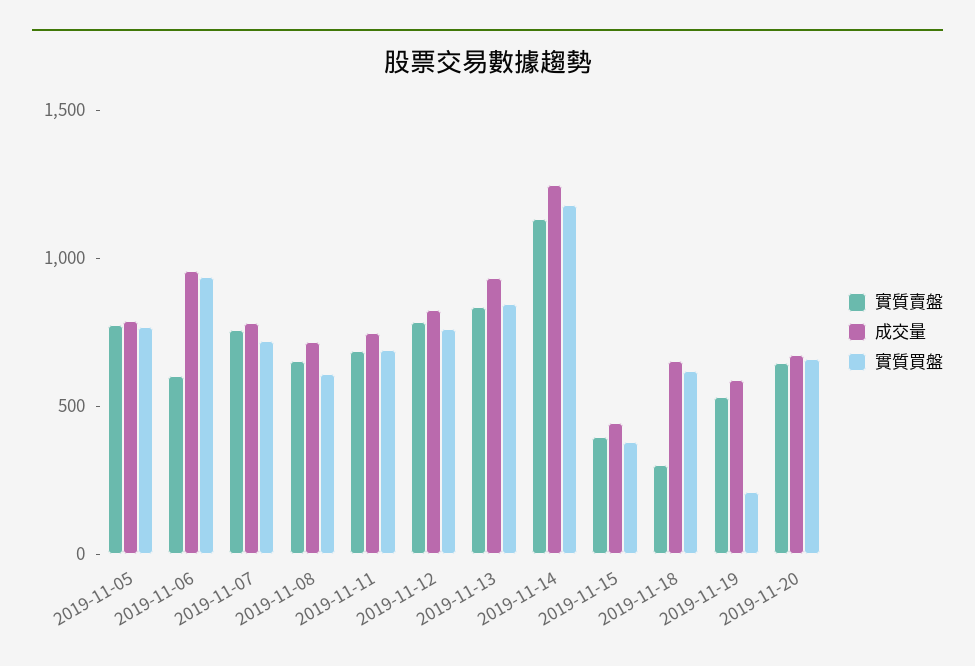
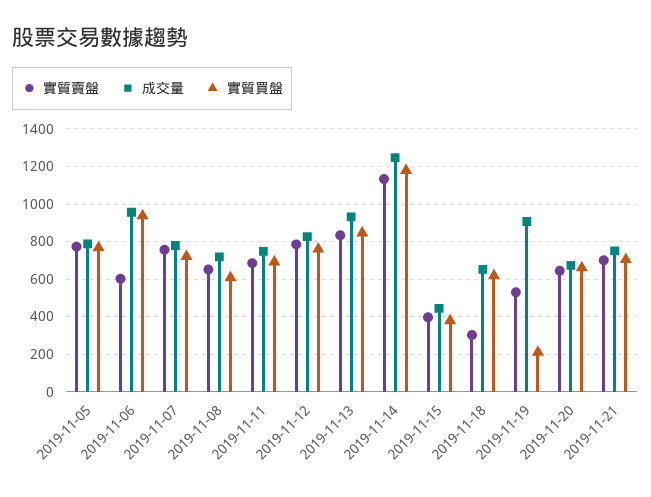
成交量, 2019-11-19: 600 -> 900
實質賣盤, 2019-11-21: none -> 700
成交量, 2019-11-21: none -> 750
實質買盤, 2019-11-21: none -> 700

